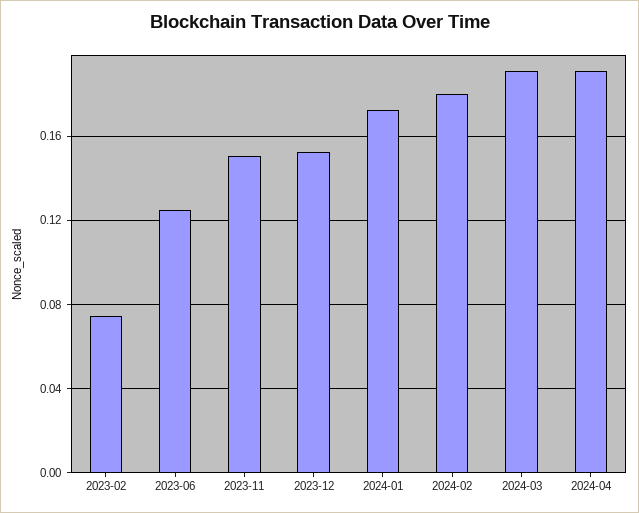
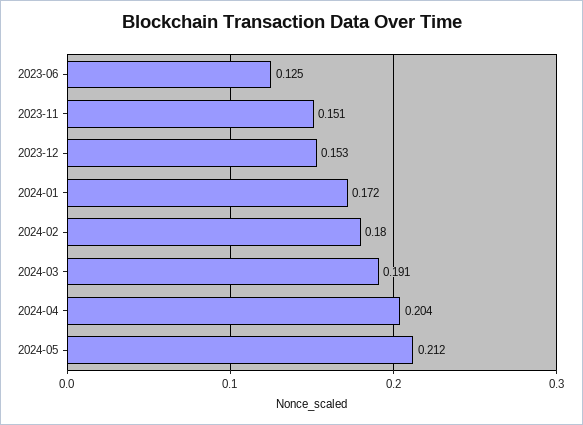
2023-02: 0.075 -> none
2024-04: 0.19 -> 0.204
2024-05: none -> 0.212

